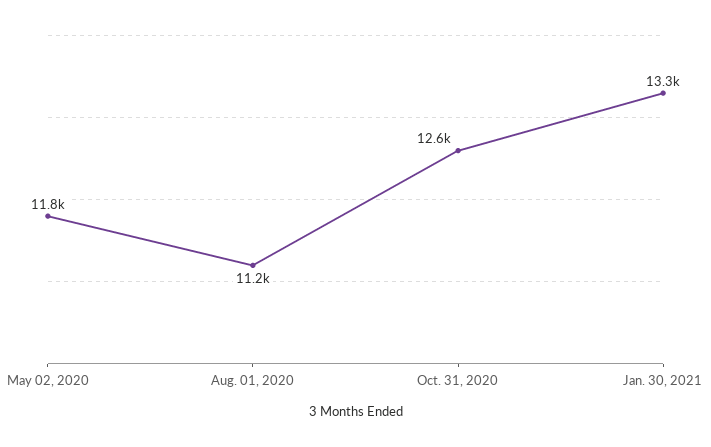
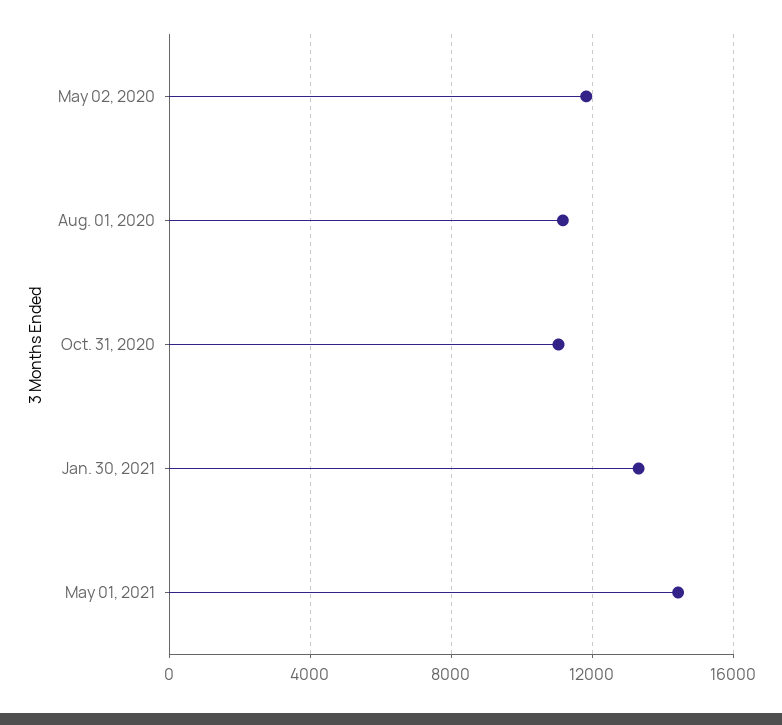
Oct. 31, 2020: 12600 -> 11000
May 01, 2021: none -> 14500

